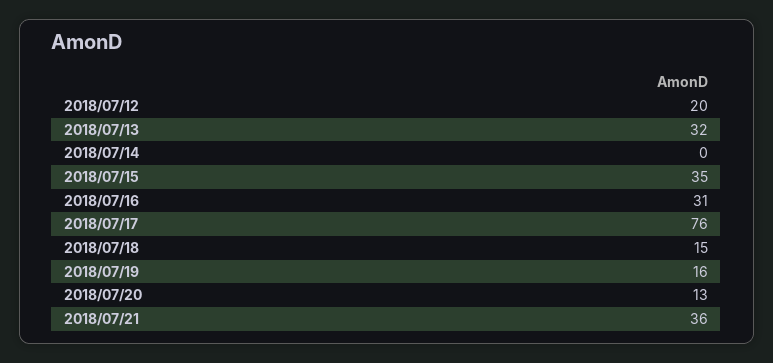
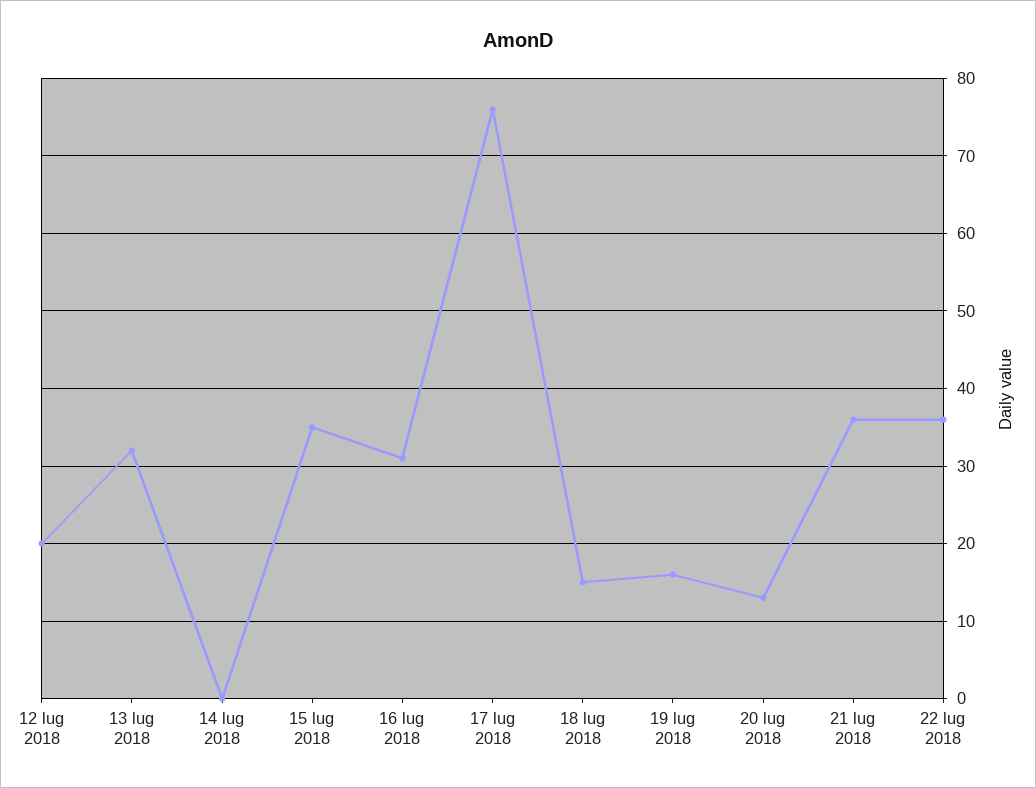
22 lug 2018: none -> 36

